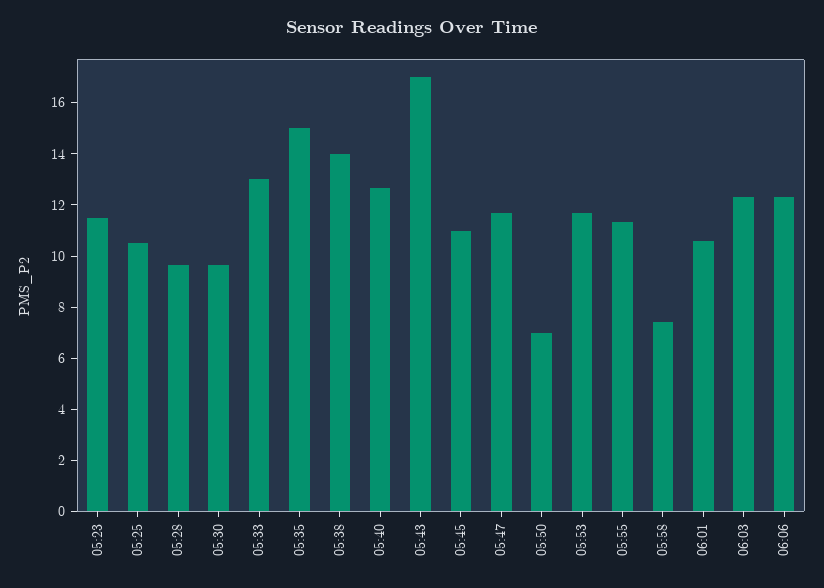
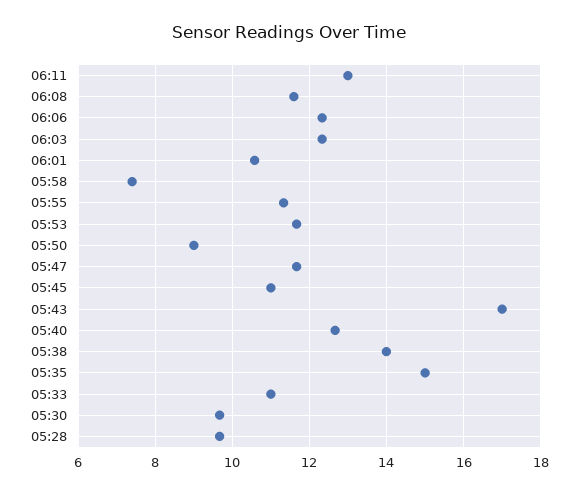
05:23: 11.5 -> none
05:25: 10.5 -> none
05:33: 13 -> 11
05:50: 7 -> 9
06:11: none -> 13
06:08: none -> 11.6

